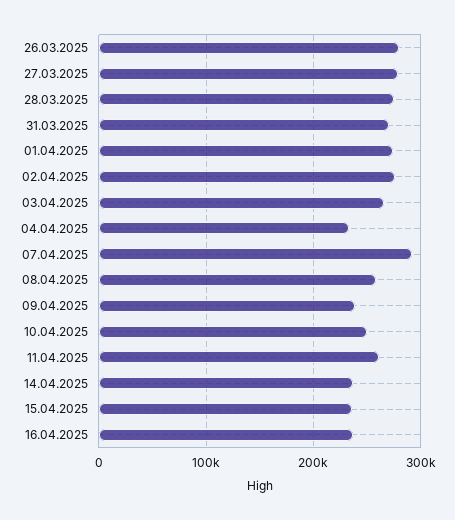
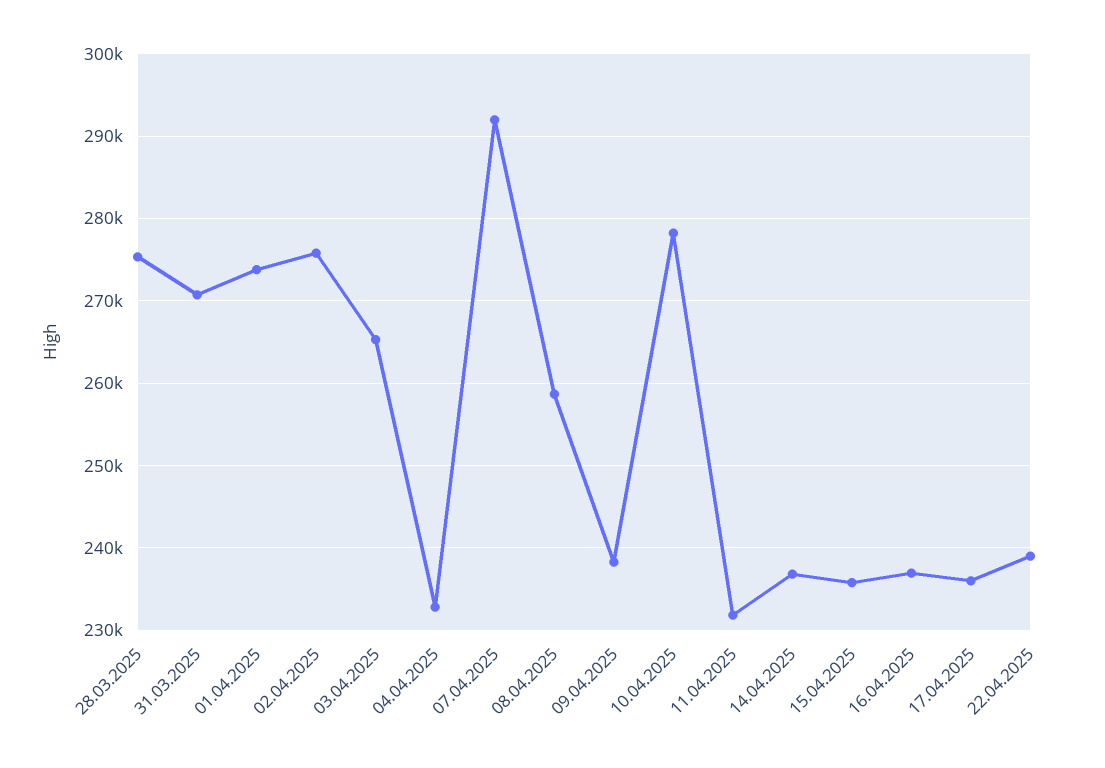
26.03.2025: 280000 -> none
27.03.2025: 280000 -> none
10.04.2025: 250000 -> 278000
11.04.2025: 260000 -> 232000
17.04.2025: none -> 236000
22.04.2025: none -> 239000

